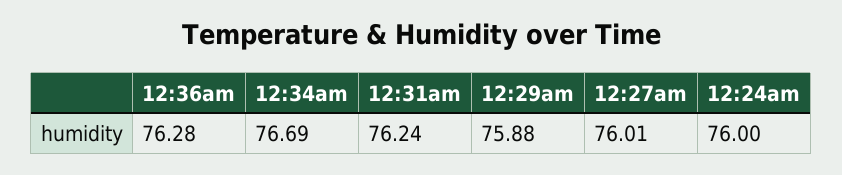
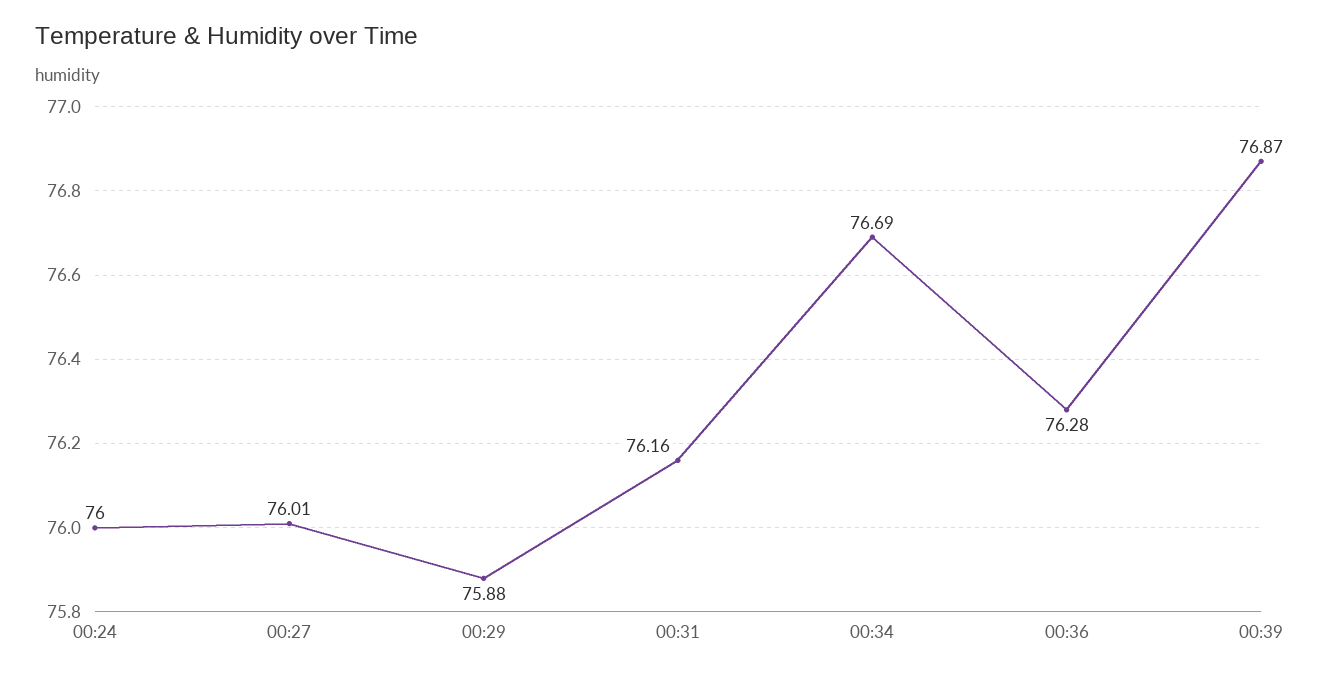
12:31am: 76.24 -> 76.16
00:39: none -> 76.87

